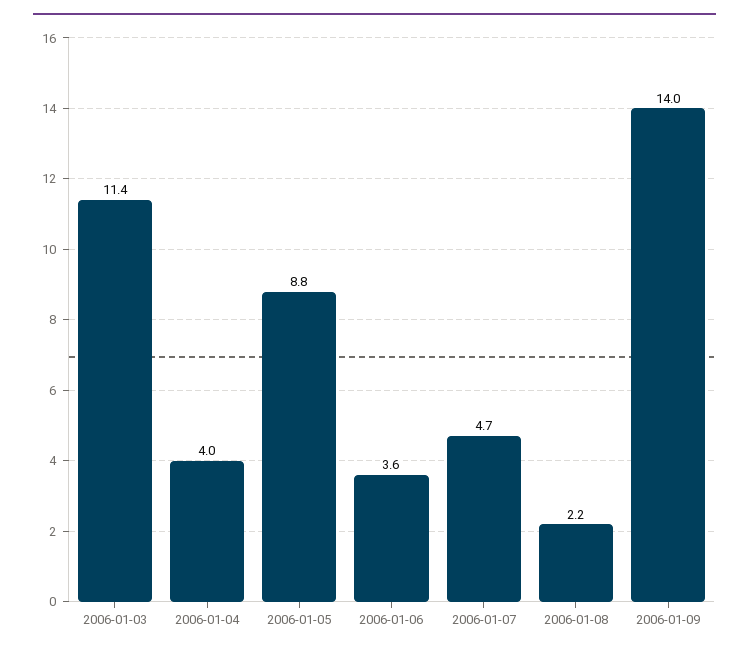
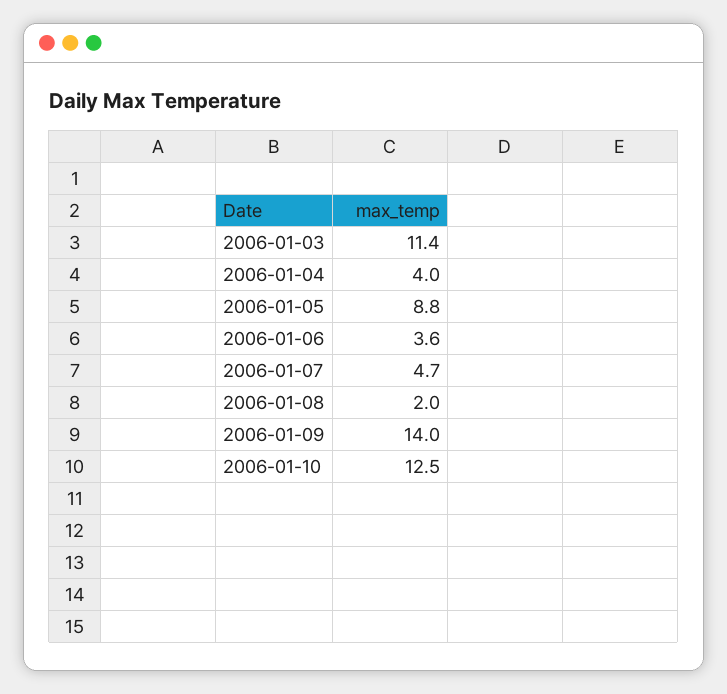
2006-01-08: 2.2 -> 2
2006-01-10: none -> 12.5

